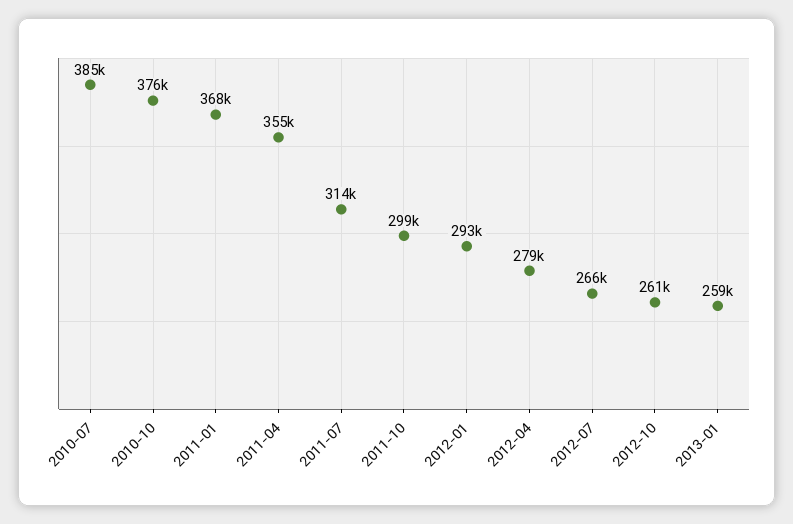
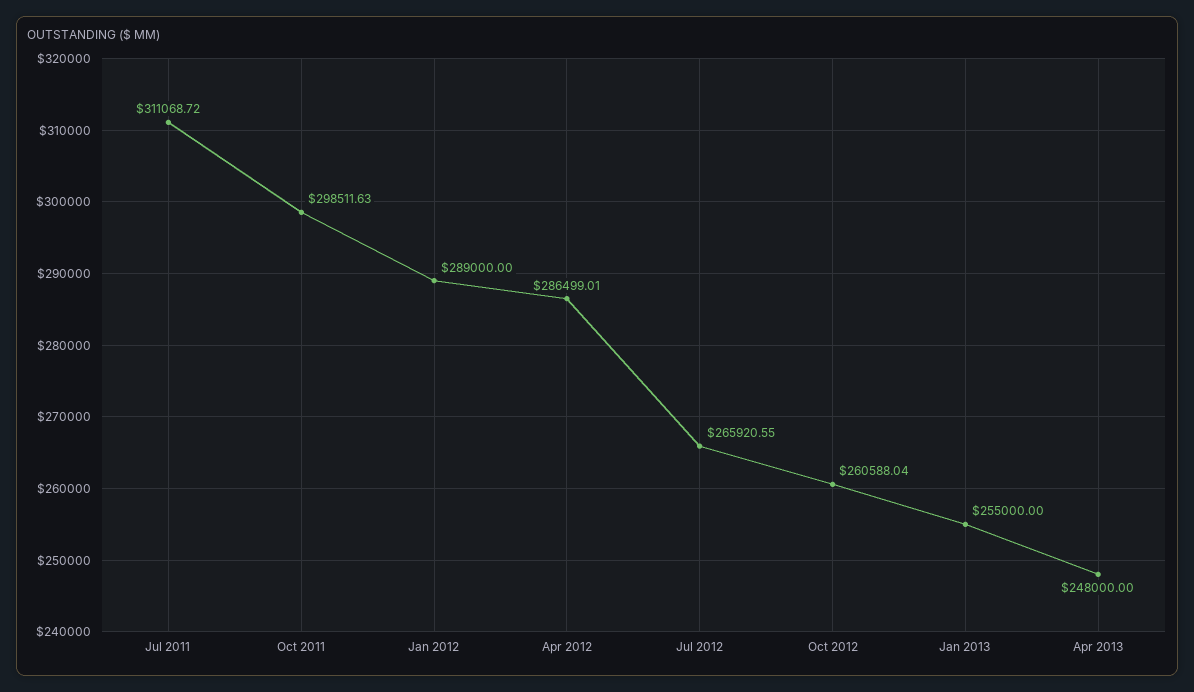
2010-07: 385000 -> none
2010-10: 376000 -> none
2011-01: 368000 -> none
2011-04: 355000 -> none
2011-07: 314000 -> 311068.72
2012-01: 293000 -> 289000
2012-04: 279000 -> 286499.01
2013-01: 259000 -> 255000
Apr 2013: none -> 248000

